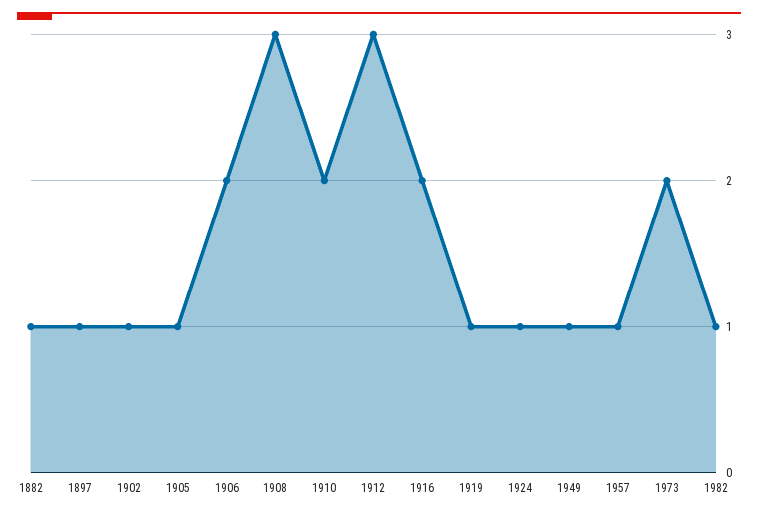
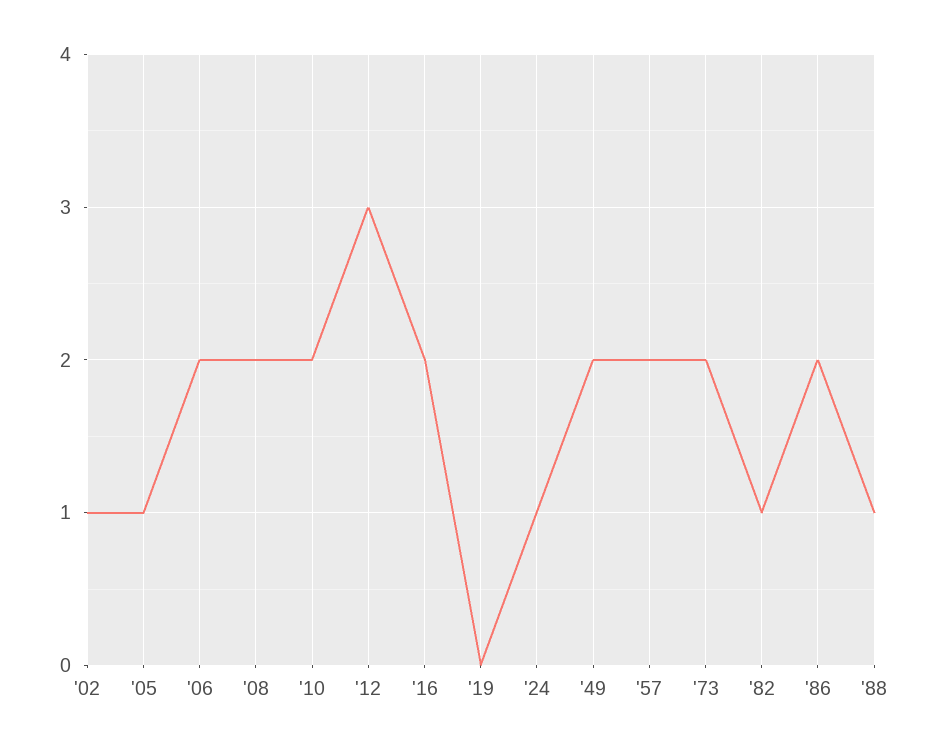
1882: 1 -> none
1897: 1 -> none
1908: 3 -> 2
1919: 1 -> 0
1949: 1 -> 2
1957: 1 -> 2
'86: none -> 2
'88: none -> 1

